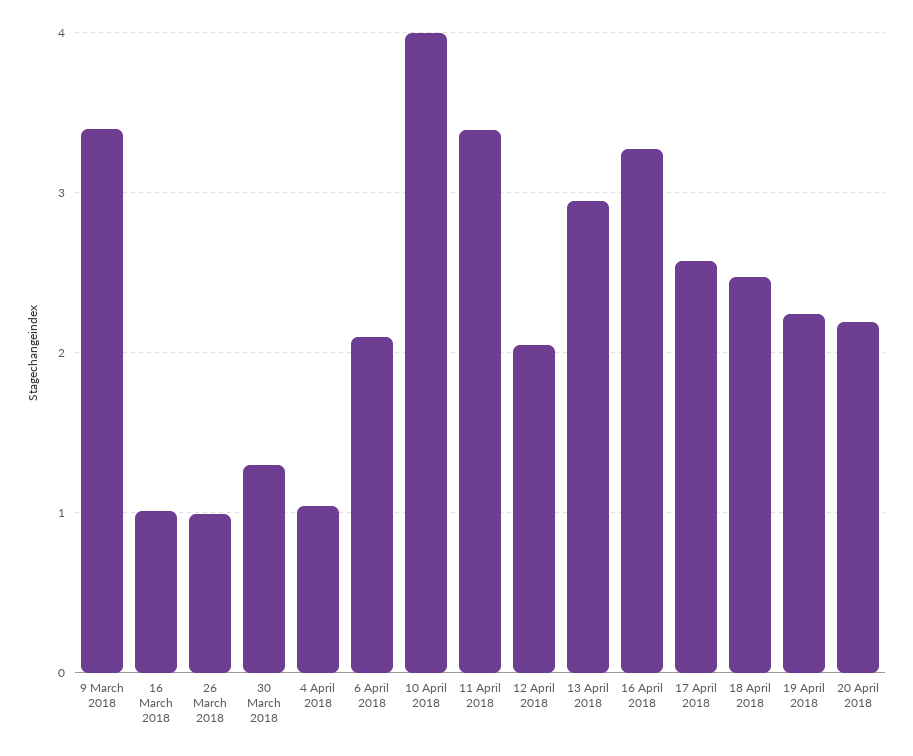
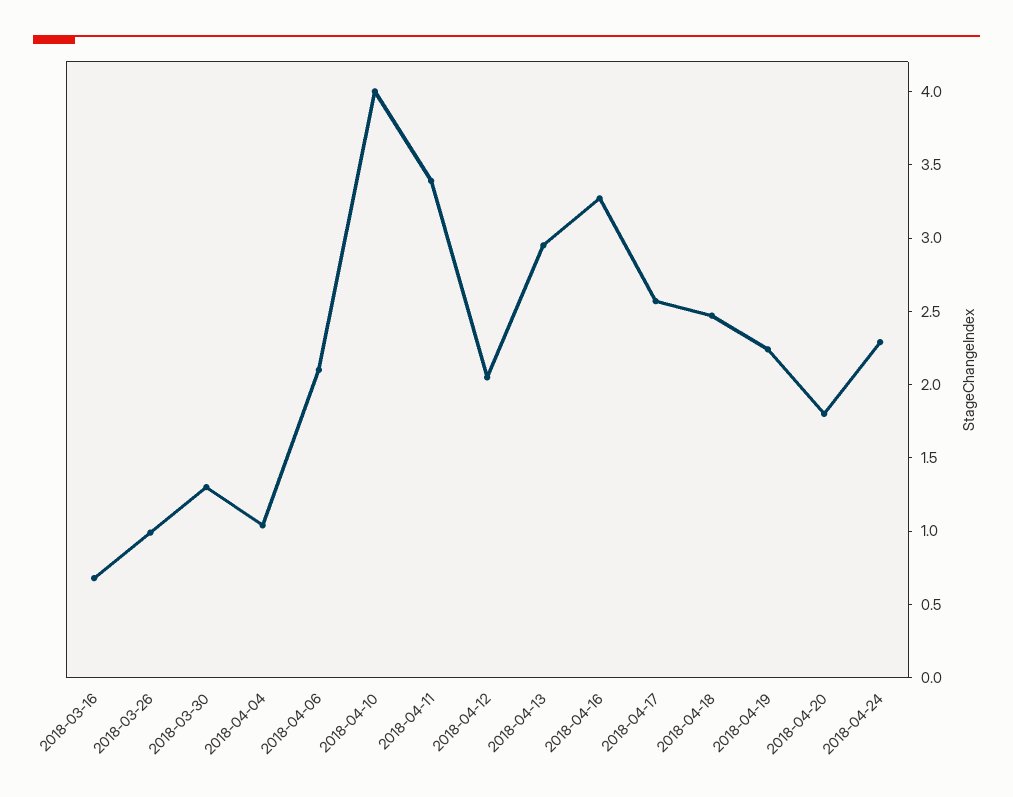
9 March 2018: 3.4 -> none
16 March 2018: 1 -> 0.7
20 April 2018: 2.2 -> 1.8
2018-04-24: none -> 2.3

